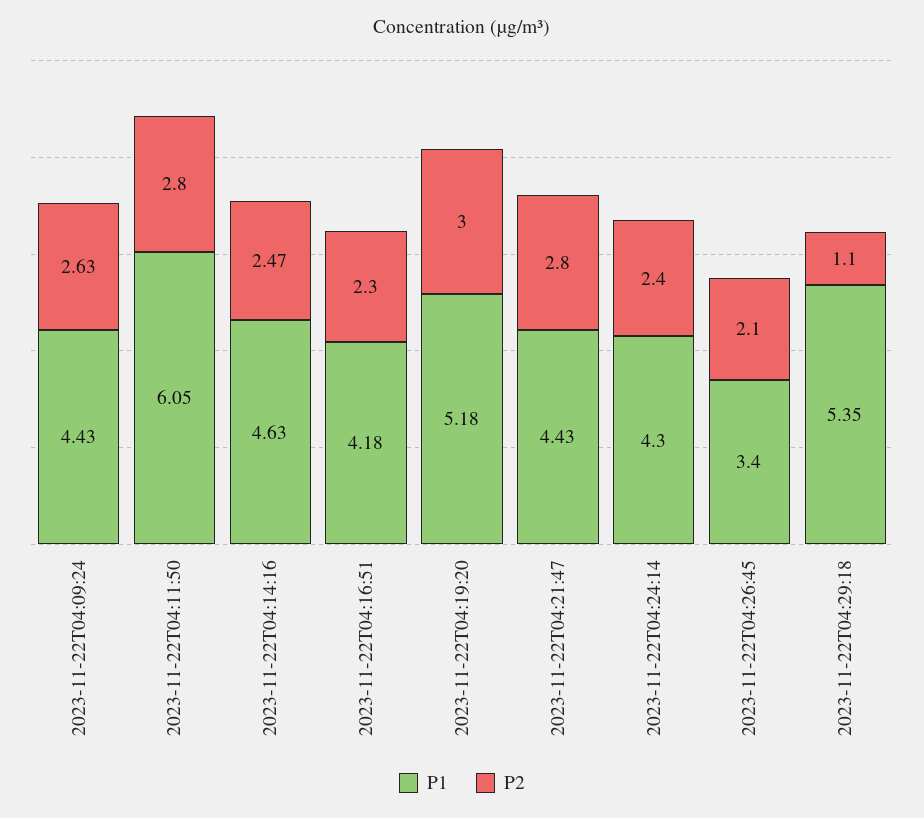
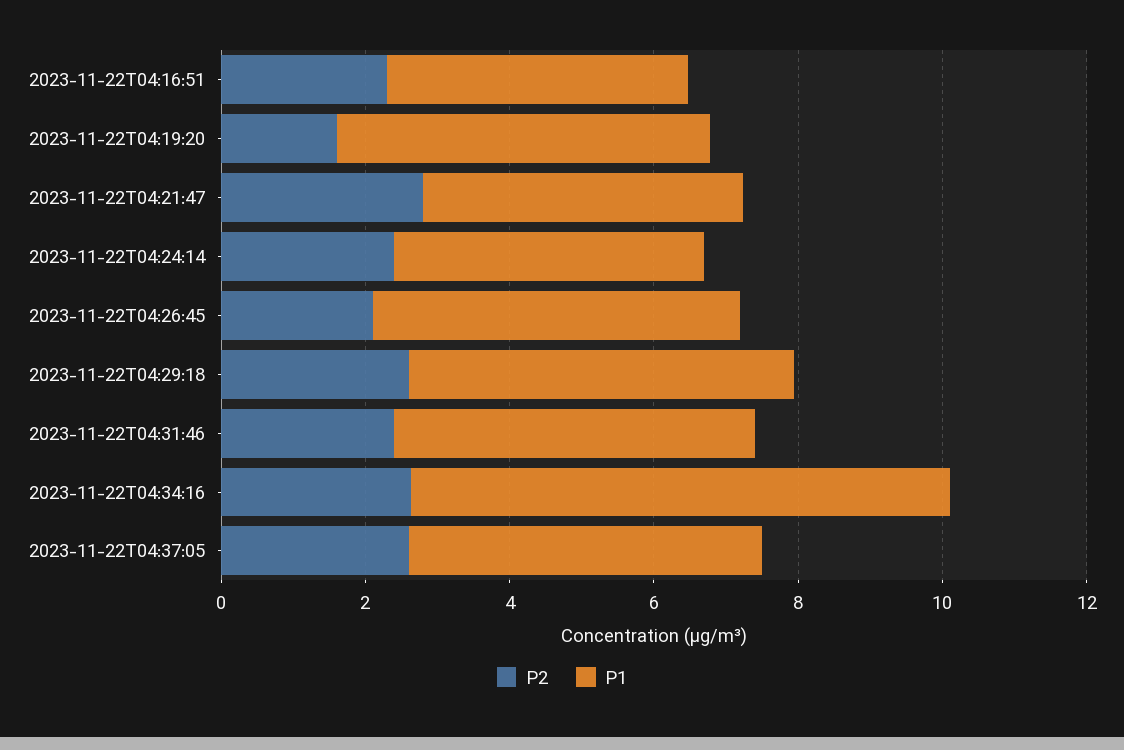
P1, 2023-11-22T04:09:24: 4.43 -> none
P2, 2023-11-22T04:09:24: 2.63 -> none
P1, 2023-11-22T04:11:50: 6.05 -> none
P2, 2023-11-22T04:11:50: 2.8 -> none
P1, 2023-11-22T04:14:16: 4.63 -> none
P2, 2023-11-22T04:14:16: 2.47 -> none
P2, 2023-11-22T04:19:20: 3 -> 1.5
P1, 2023-11-22T04:26:45: 3.4 -> 5
P2, 2023-11-22T04:29:18: 1.1 -> 2.5
P2, 2023-11-22T04:31:46: none -> 2.5
P1, 2023-11-22T04:31:46: none -> 5
P2, 2023-11-22T04:34:16: none -> 2.5
P1, 2023-11-22T04:34:16: none -> 7.5
P2, 2023-11-22T04:37:05: none -> 2.5
P1, 2023-11-22T04:37:05: none -> 5

